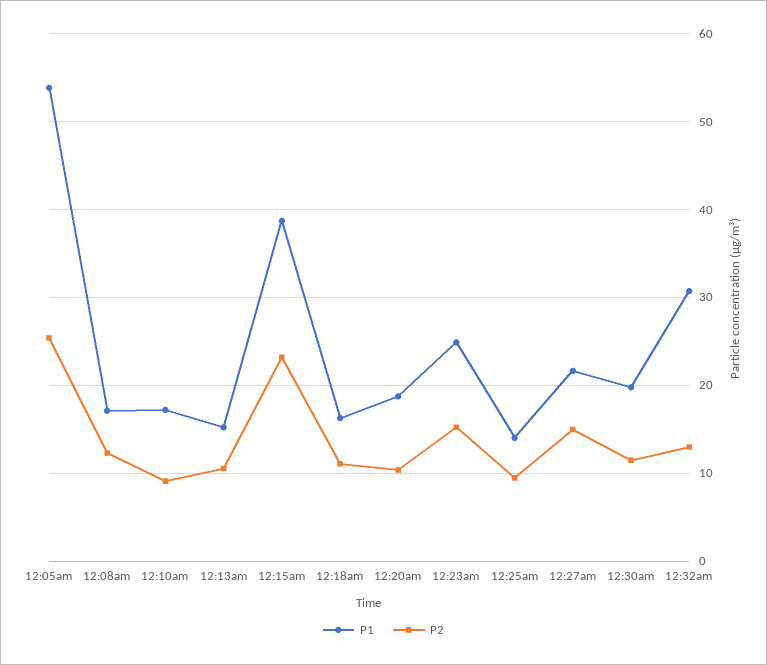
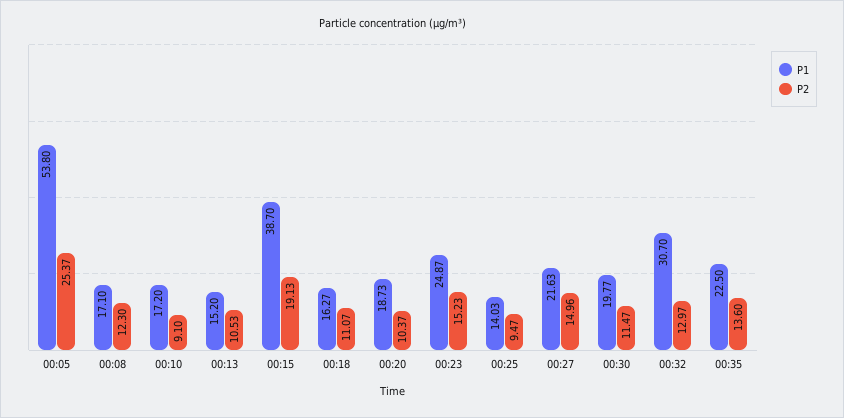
P2, 12:15am: 23 -> 19.13
P1, 00:35: none -> 22.5
P2, 00:35: none -> 13.6

